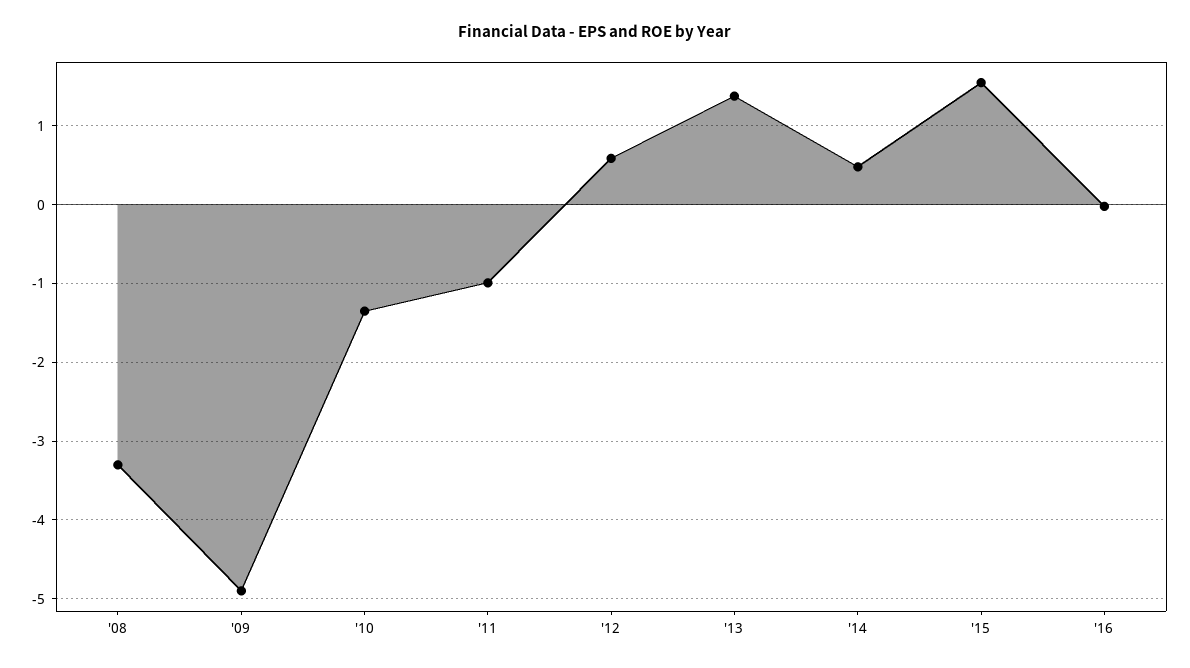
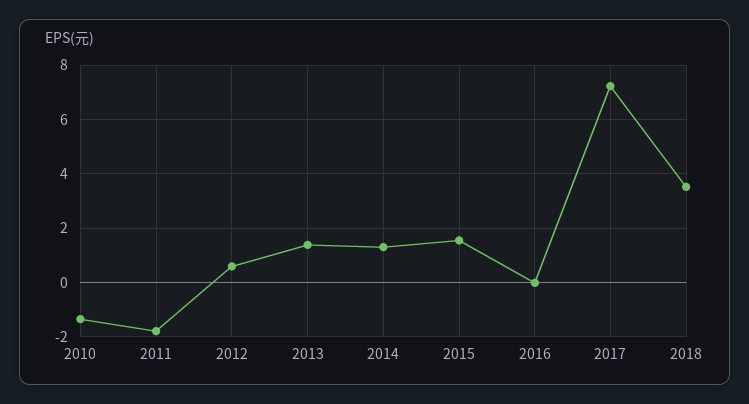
'08: -3.3 -> none
'09: -4.9 -> none
'11: -1 -> -1.75
'14: 0.5 -> 1.25
2017: none -> 7.25
2018: none -> 3.5

